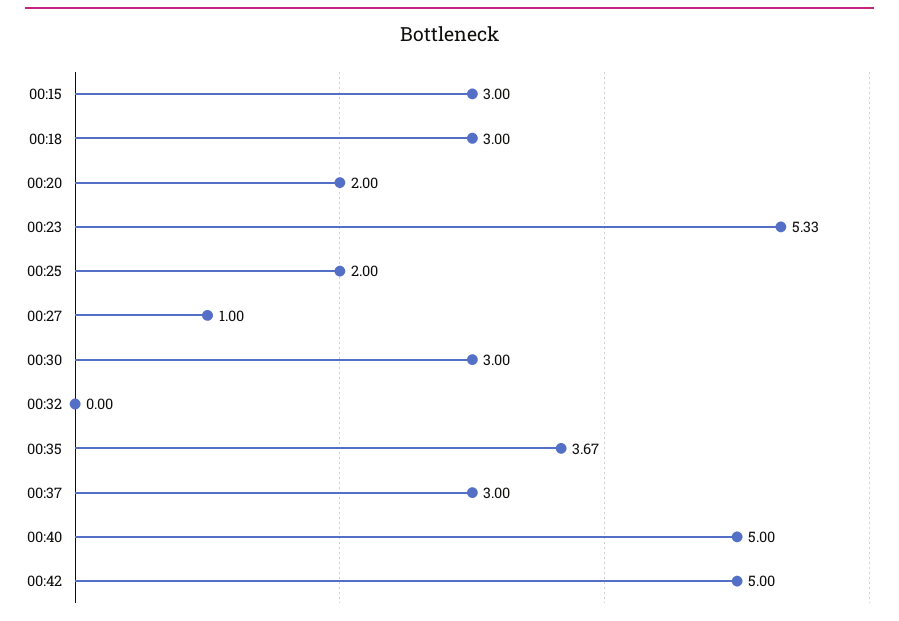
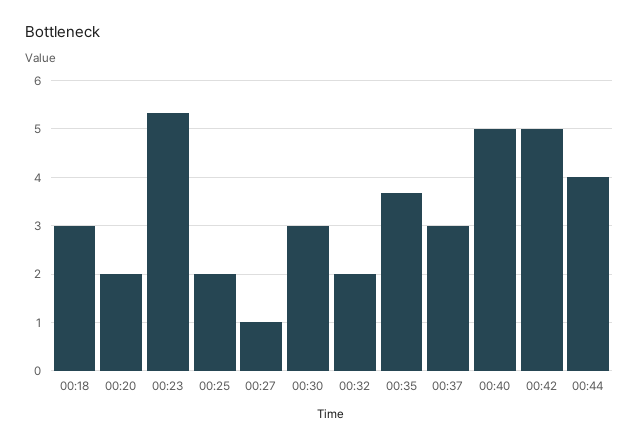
00:15: 3 -> none
00:32: 0 -> 2
00:44: none -> 4

